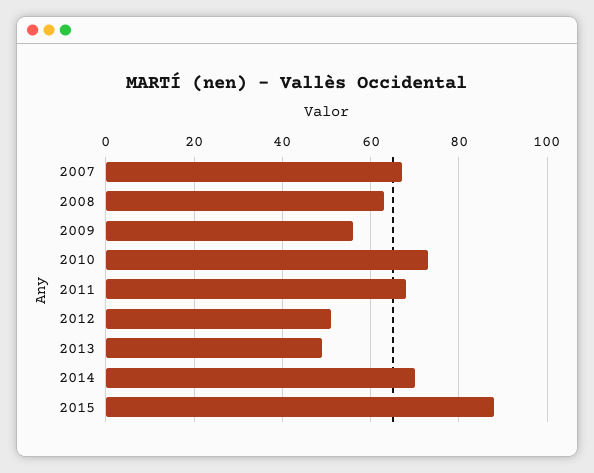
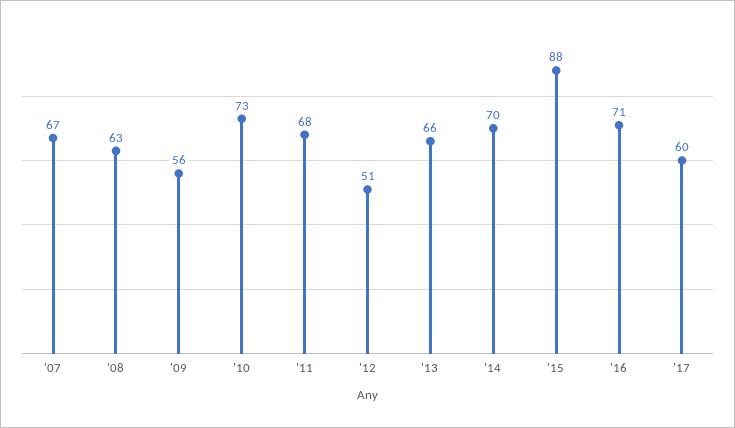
2013: 50 -> 66
'16: none -> 71
'17: none -> 60

